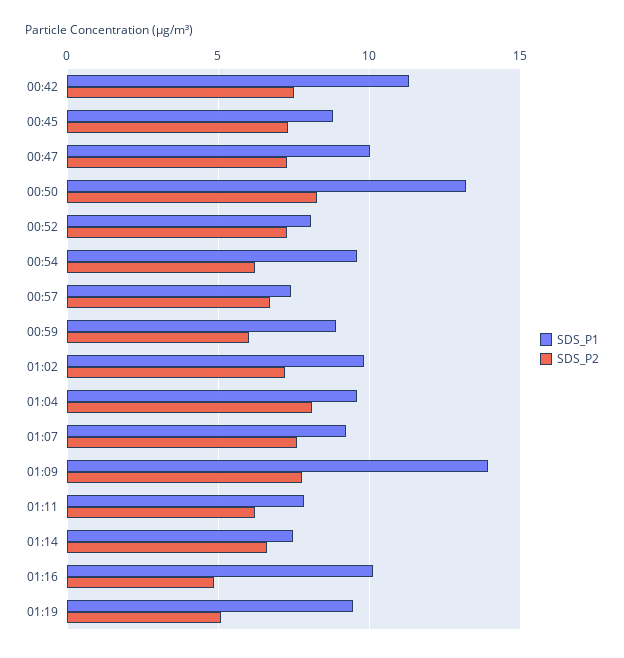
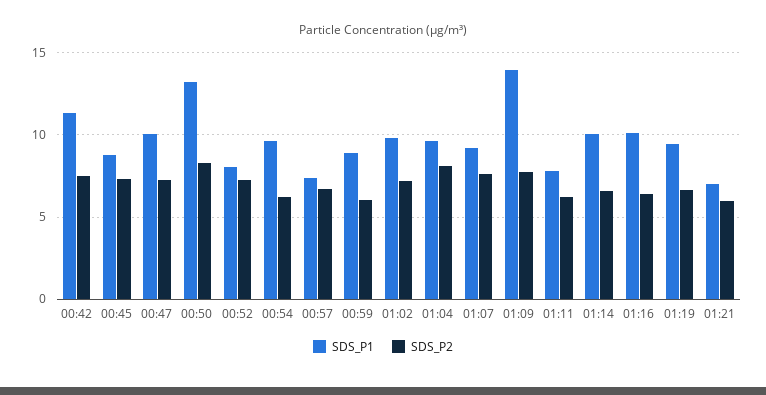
SDS_P1, 01:14: 7.5 -> 10
SDS_P2, 01:16: 5 -> 6.5
SDS_P2, 01:19: 5 -> 6.5
SDS_P1, 01:21: none -> 7
SDS_P2, 01:21: none -> 6

